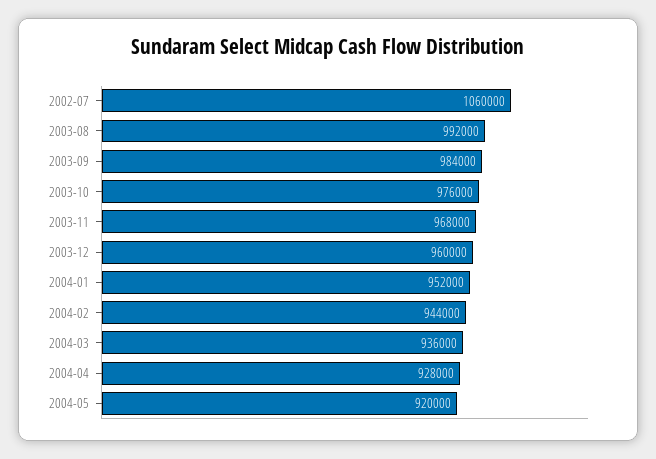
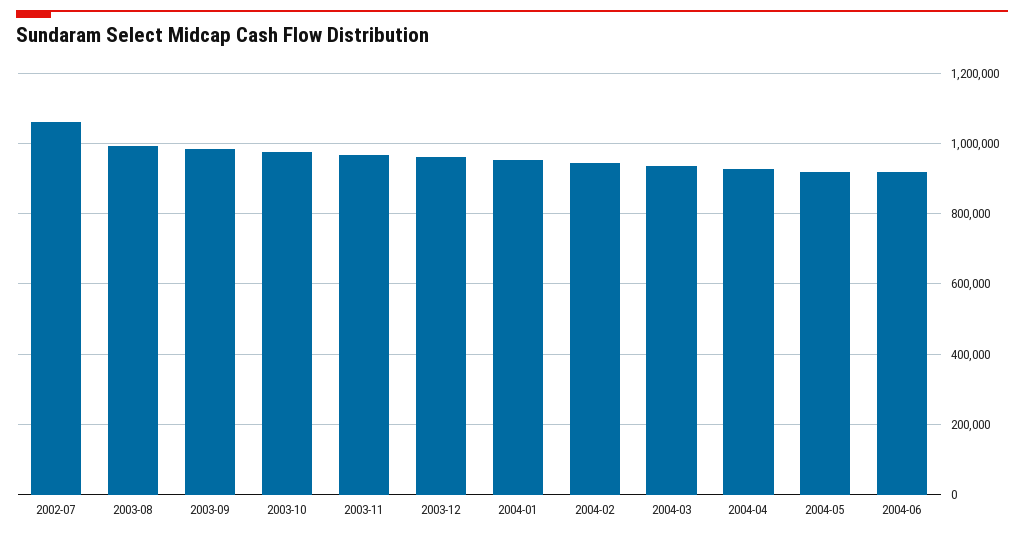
2004-06: none -> 920000

